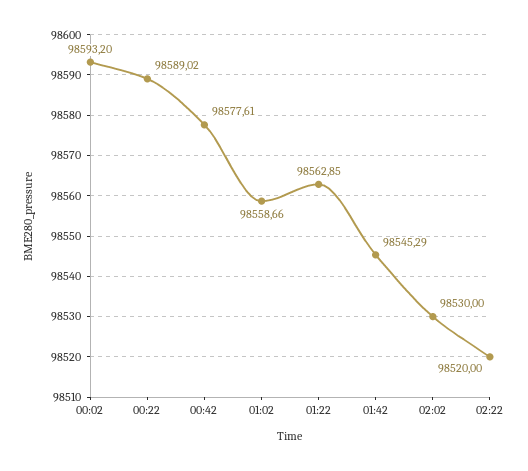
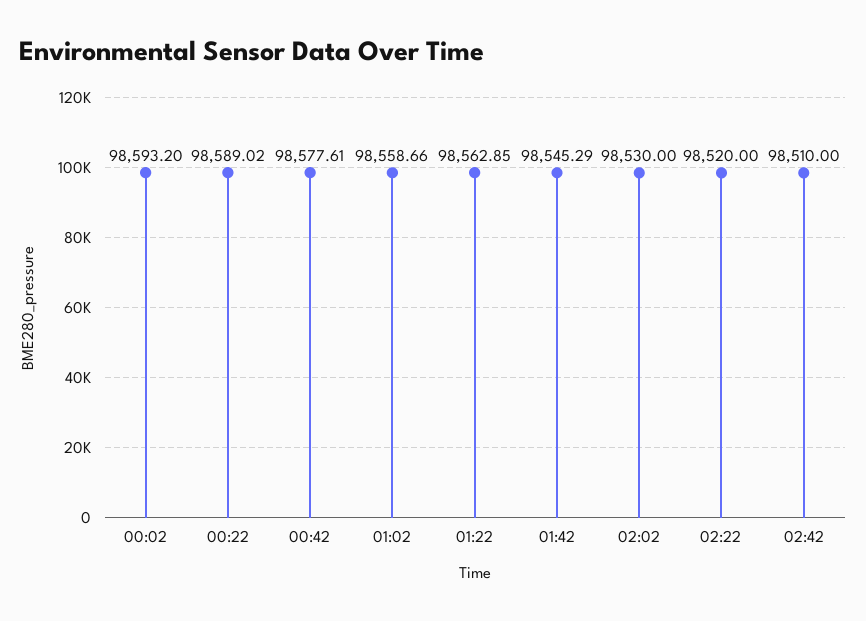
02:42: none -> 98510

